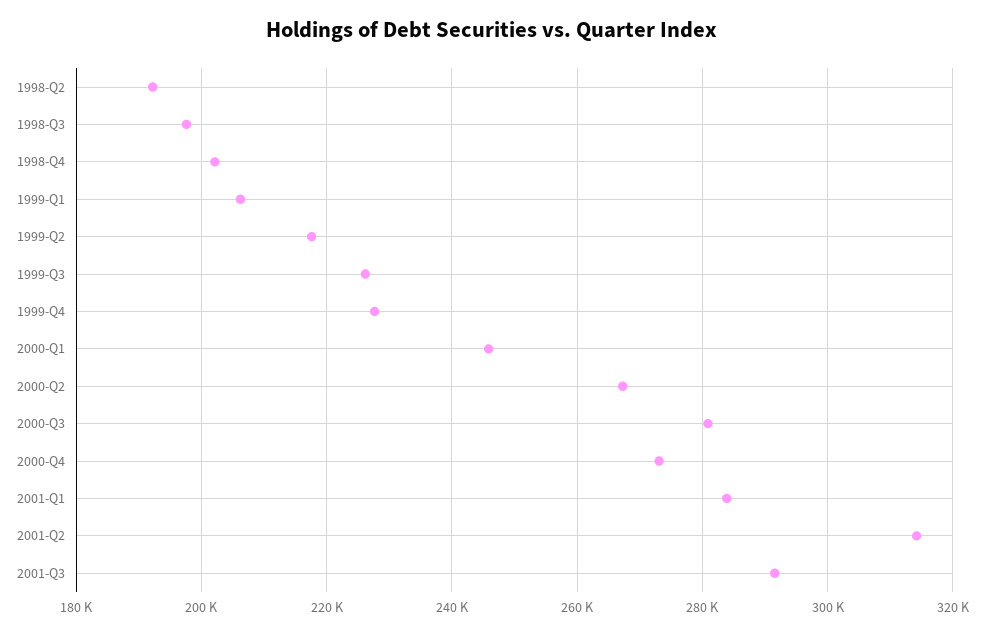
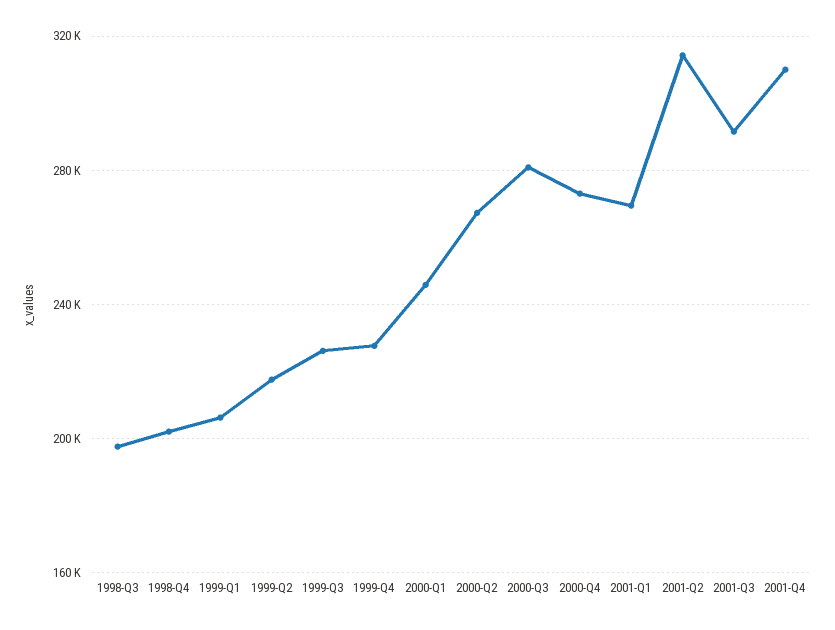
1998-Q2: 192000 -> none
2001-Q1: 284000 -> 270000
2001-Q4: none -> 310000

